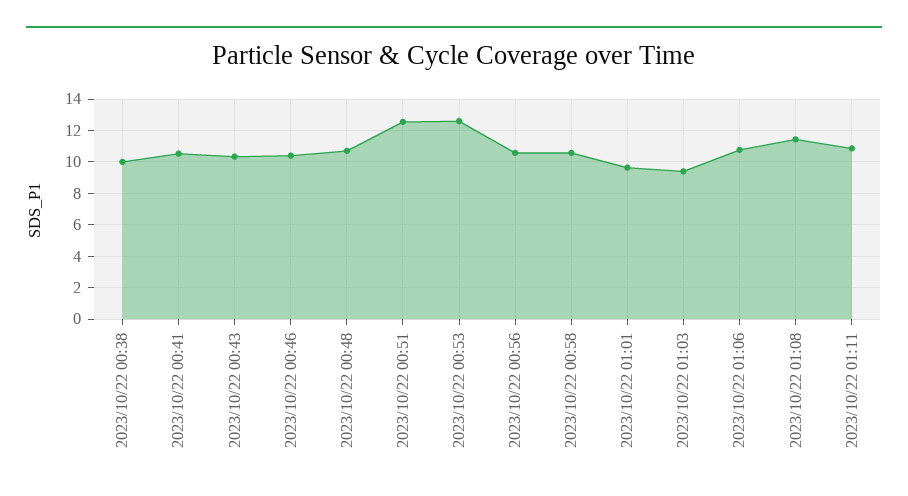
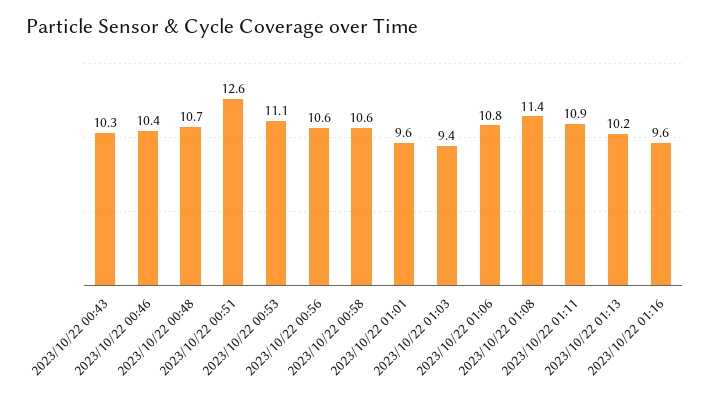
2023/10/22 00:38: 10 -> none
2023/10/22 00:41: 10.5 -> none
2023/10/22 00:53: 12.5 -> 11.1
2023/10/22 01:13: none -> 10.2
2023/10/22 01:16: none -> 9.6

